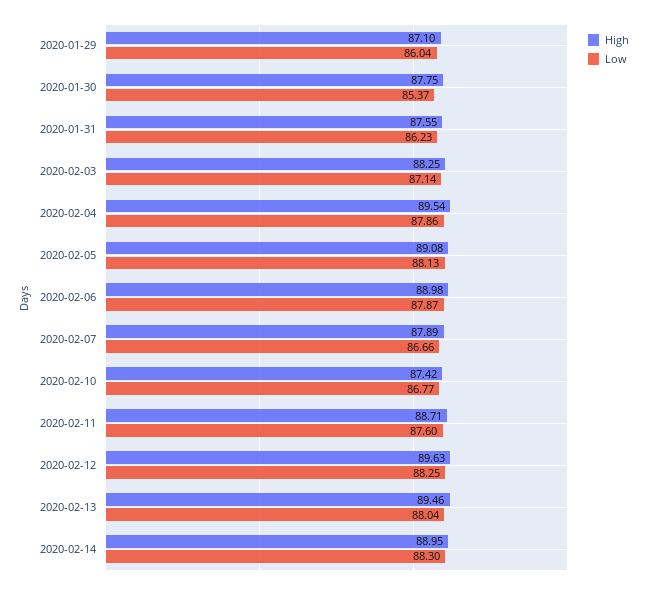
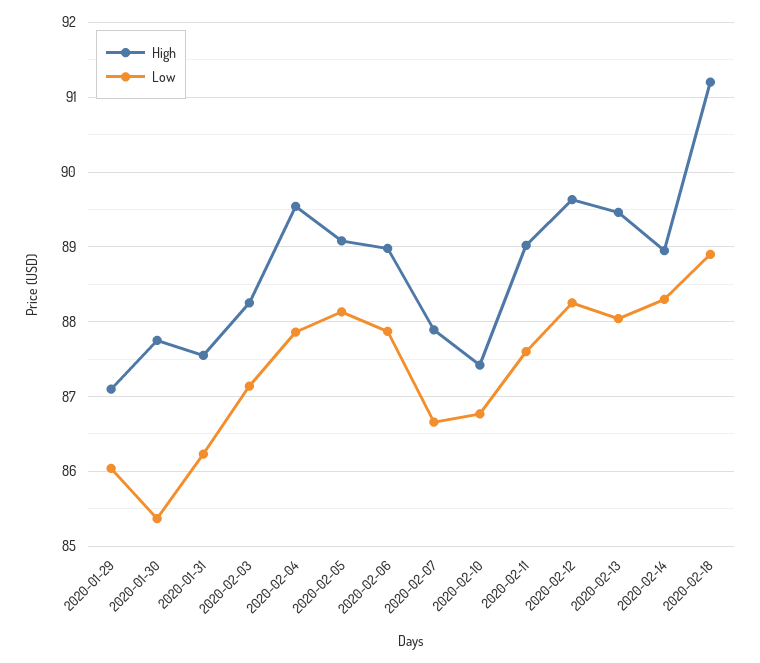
High, 2020-02-11: 88.71 -> 89
High, 2020-02-18: none -> 91.2
Low, 2020-02-18: none -> 88.9

